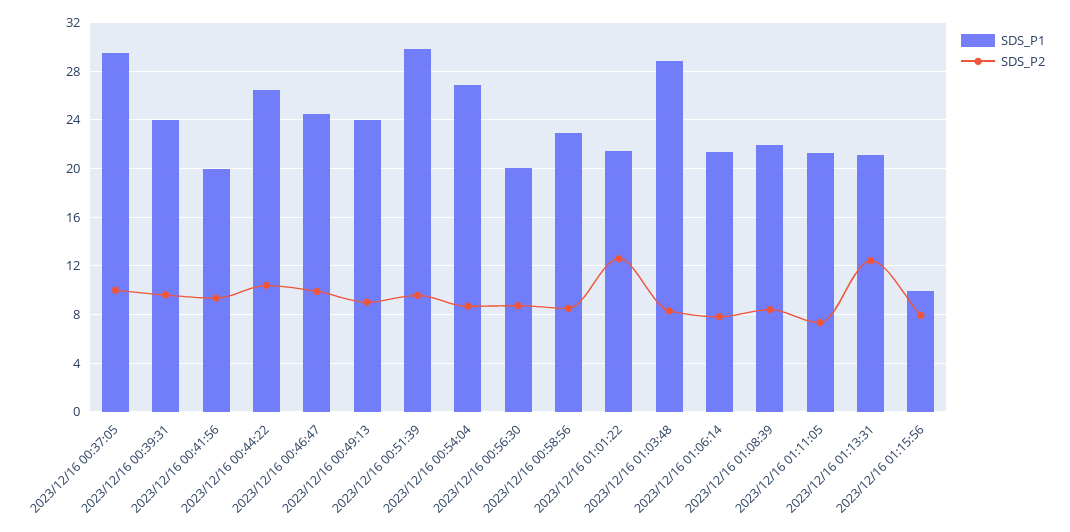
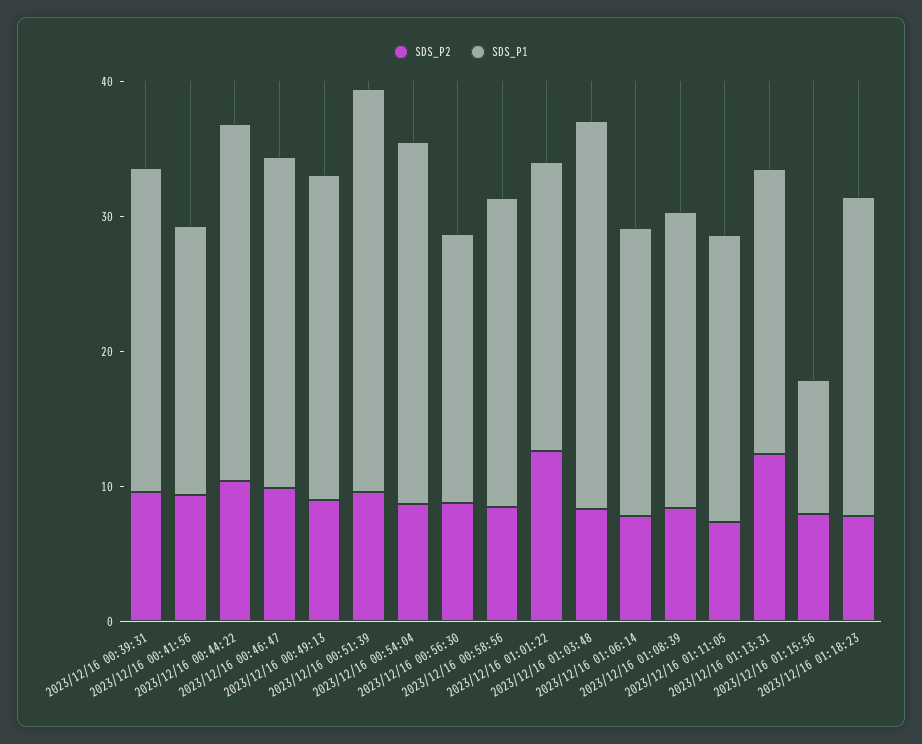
SDS_P1, 2023/12/16 00:37:05: 29.5 -> none
SDS_P2, 2023/12/16 00:37:05: 10 -> none
SDS_P2, 2023/12/16 01:18:23: none -> 8
SDS_P1, 2023/12/16 01:18:23: none -> 24

